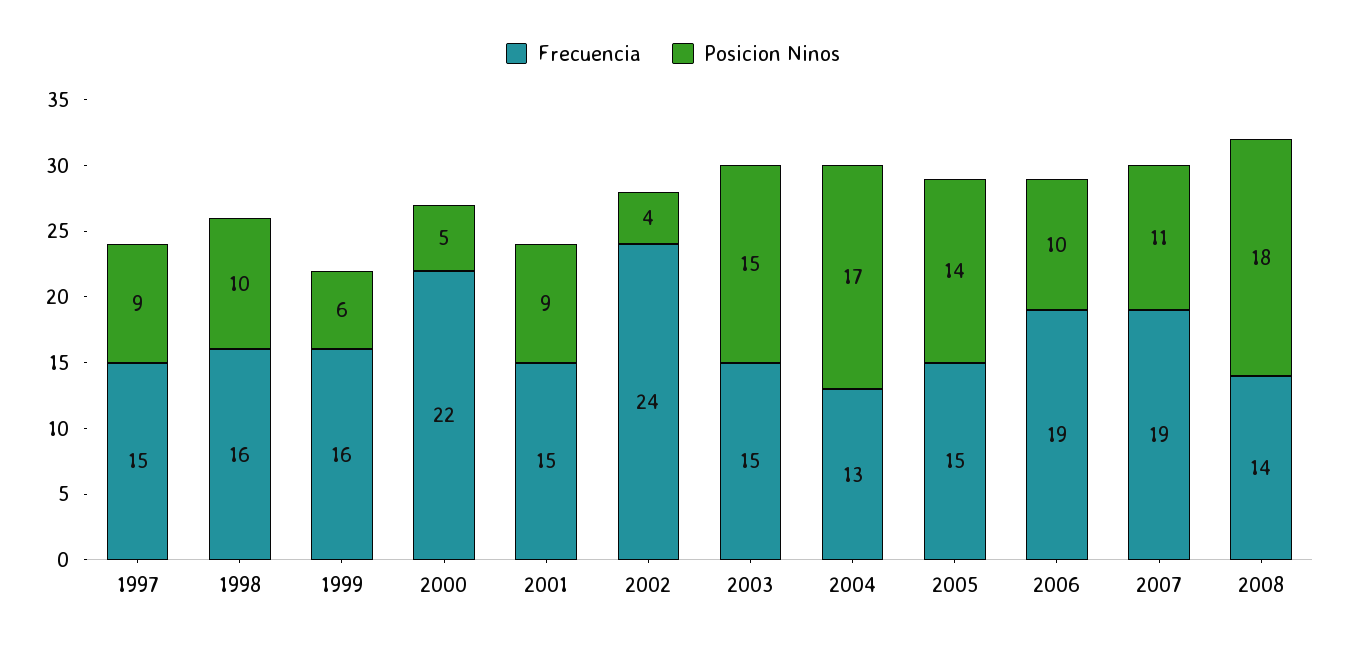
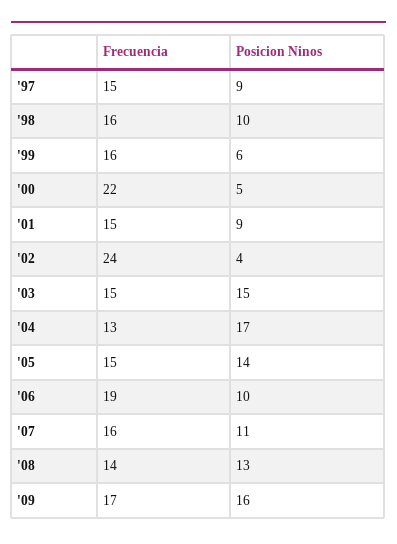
Frecuencia, 2007: 19 -> 16
Posicion Ninos, 2008: 18 -> 13
Frecuencia, '09: none -> 17
Posicion Ninos, '09: none -> 16

